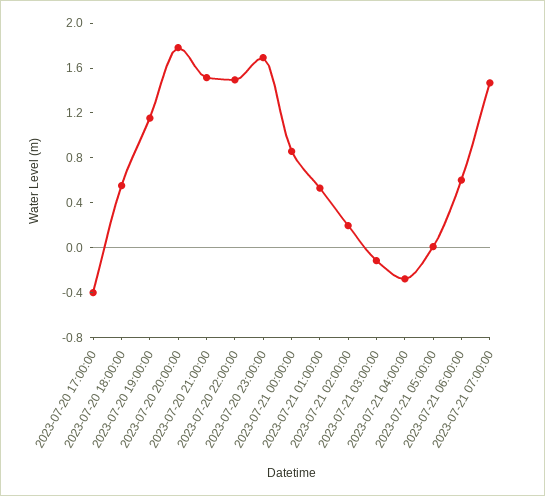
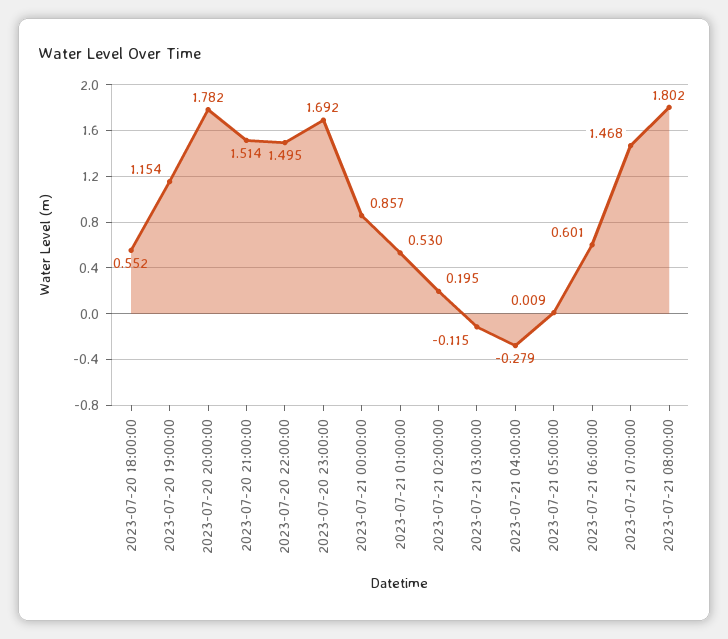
2023-07-20 17:00:00: -0.4 -> none
2023-07-21 08:00:00: none -> 1.802

